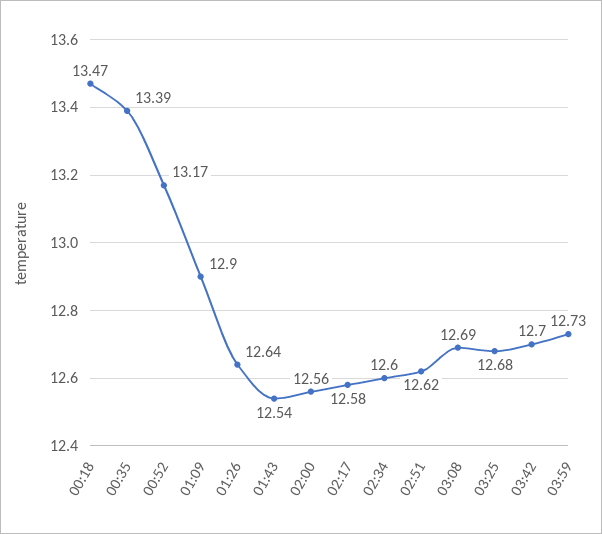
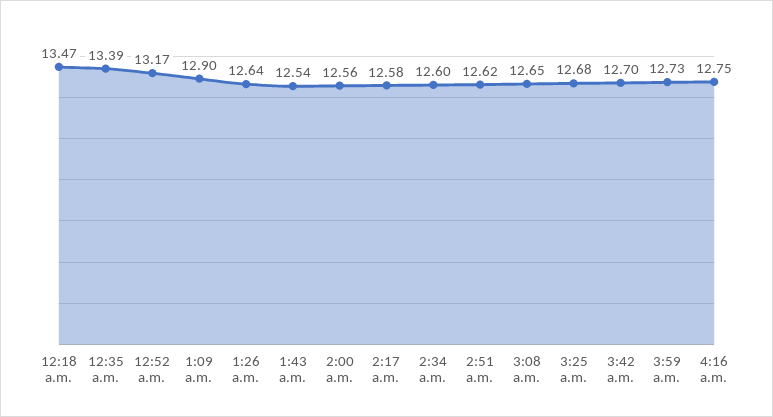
03:08: 12.69 -> 12.65
4:16 a.m.: none -> 12.75

